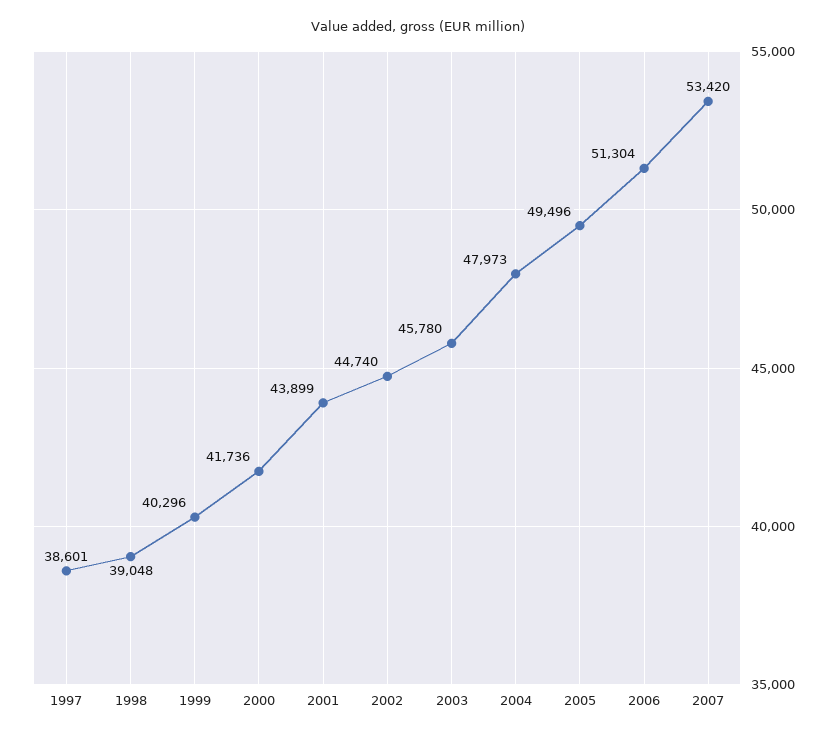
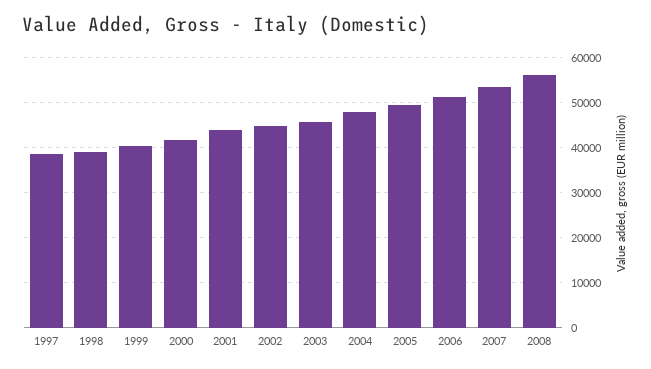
2008: none -> 56000

